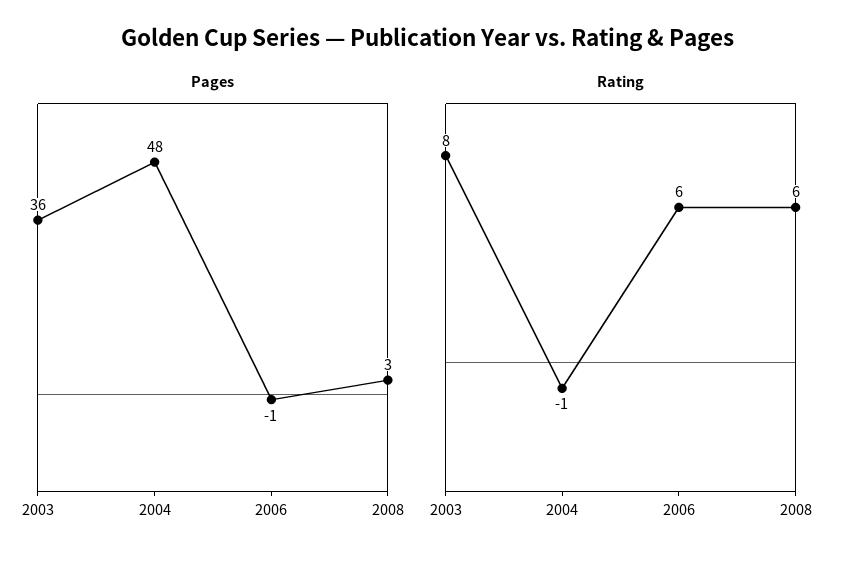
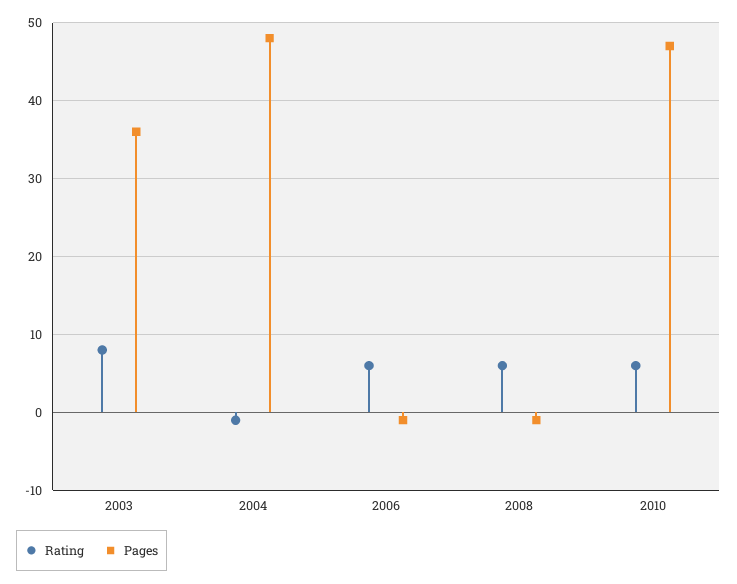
Pages, 2008: 3 -> -1
Rating, 2010: none -> 6
Pages, 2010: none -> 47

